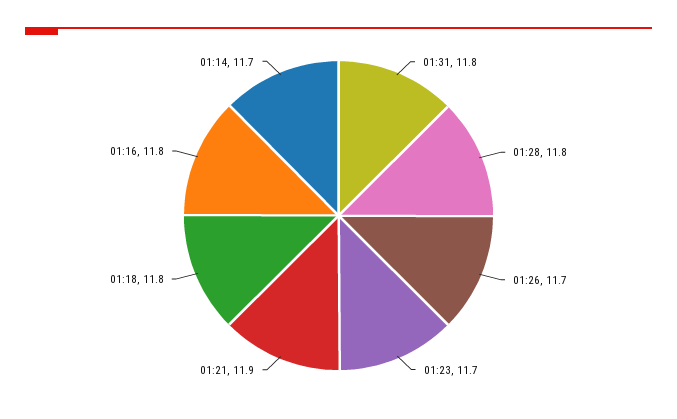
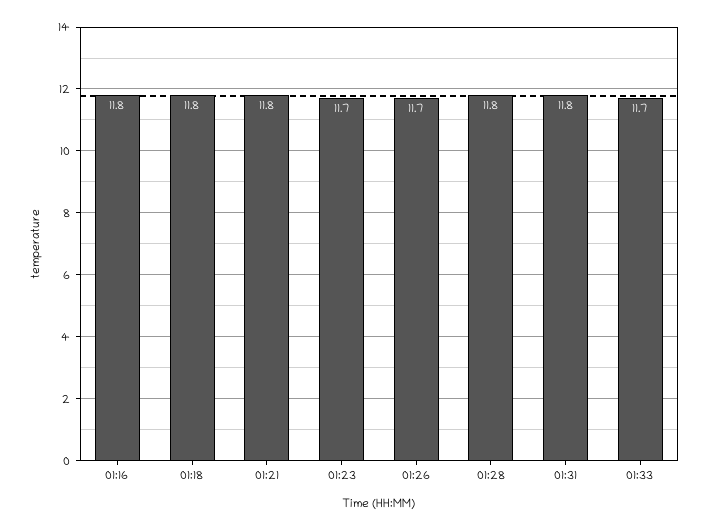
01:21: 11.9 -> 11.8
01:14: 11.7 -> none
01:33: none -> 11.7

